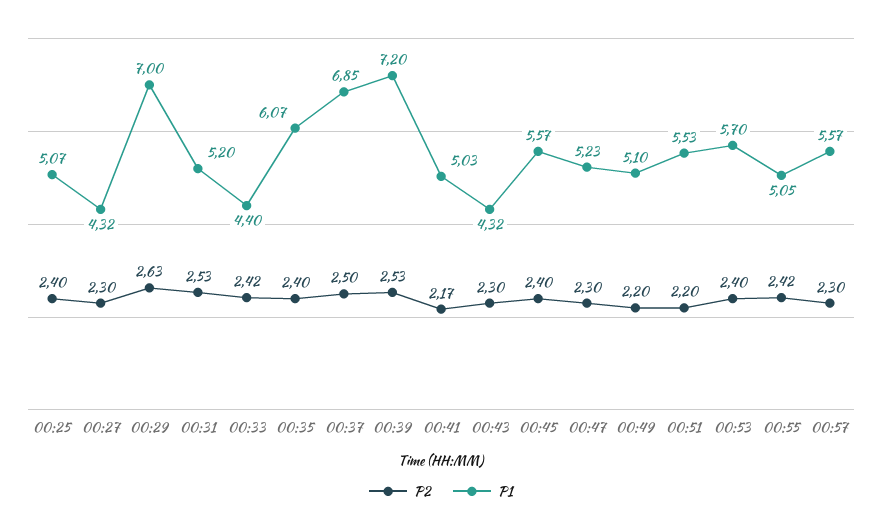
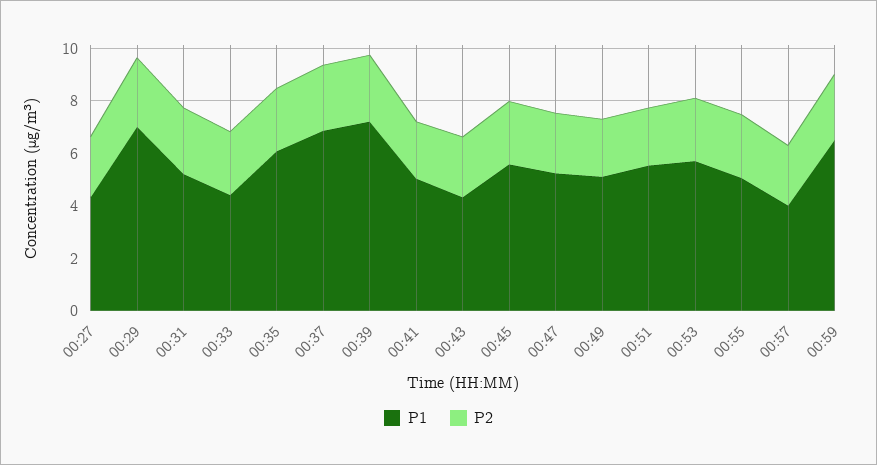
P2, 00:25: 2.4 -> none
P1, 00:25: 5.07 -> none
P1, 00:57: 5.57 -> 4
P1, 00:59: none -> 6.5
P2, 00:59: none -> 2.5

